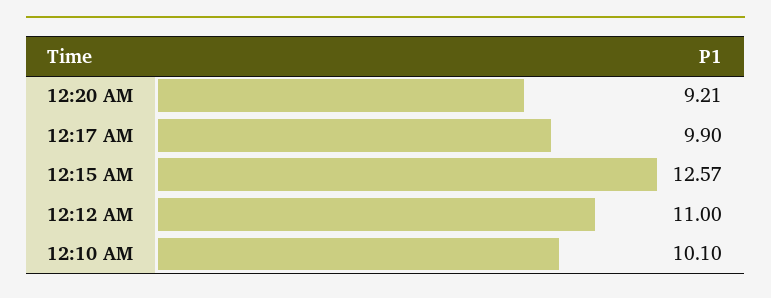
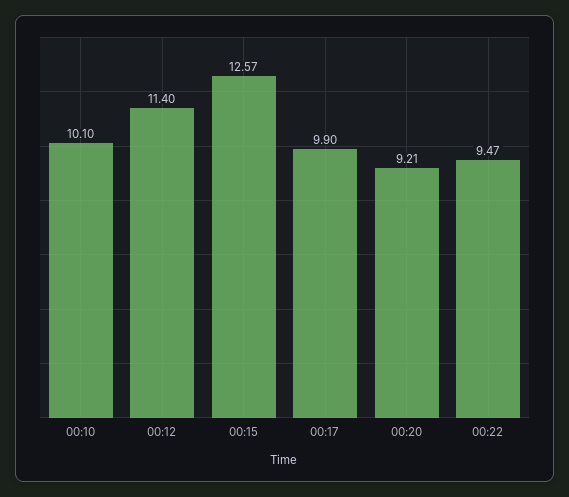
12:12 AM: 11 -> 11.4
00:22: none -> 9.47

